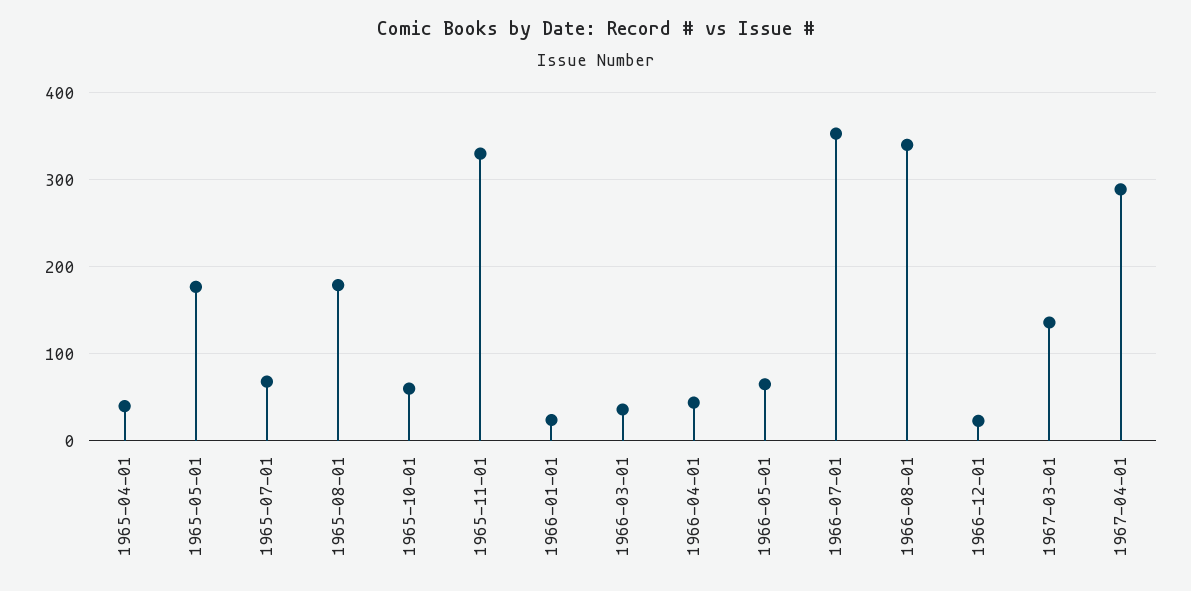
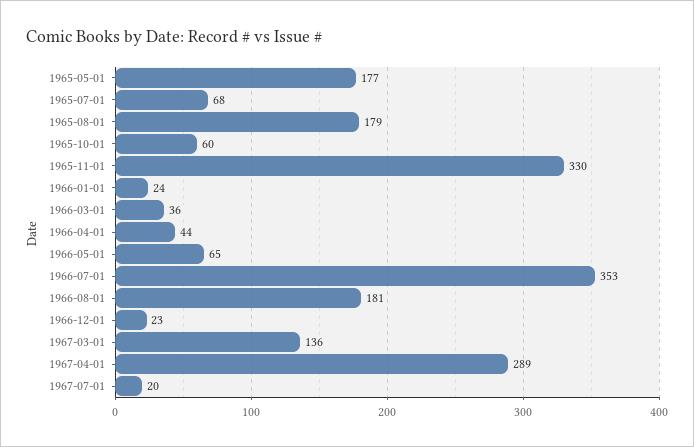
1965-04-01: 40 -> none
1966-08-01: 340 -> 181
1967-07-01: none -> 20

